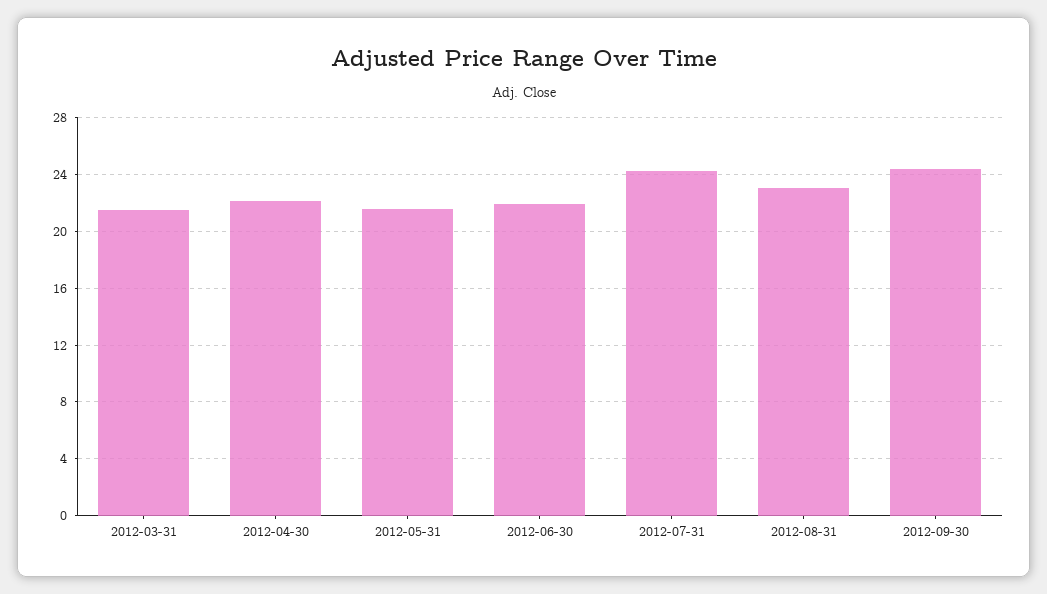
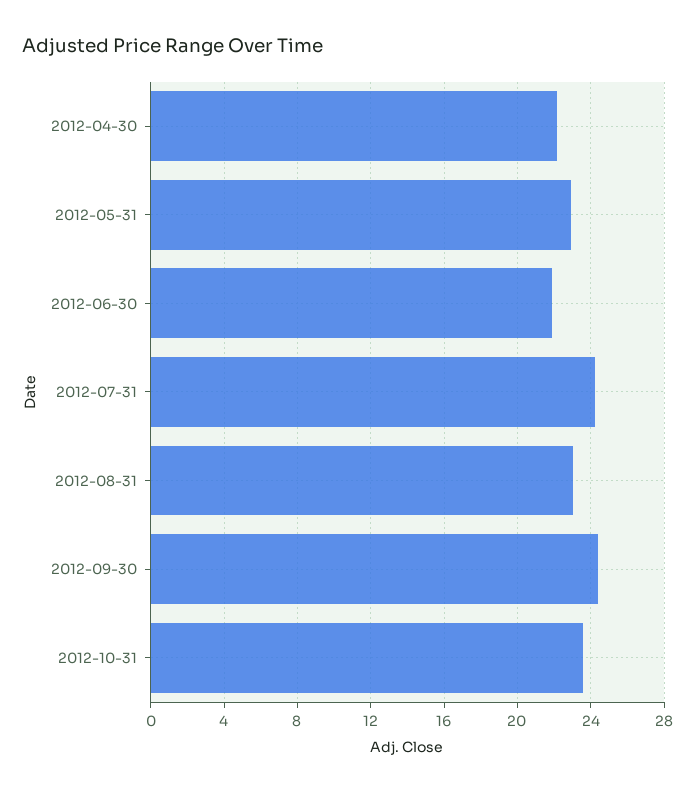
2012-03-31: 21.5 -> none
2012-05-31: 21.5 -> 23
2012-10-31: none -> 23.5

